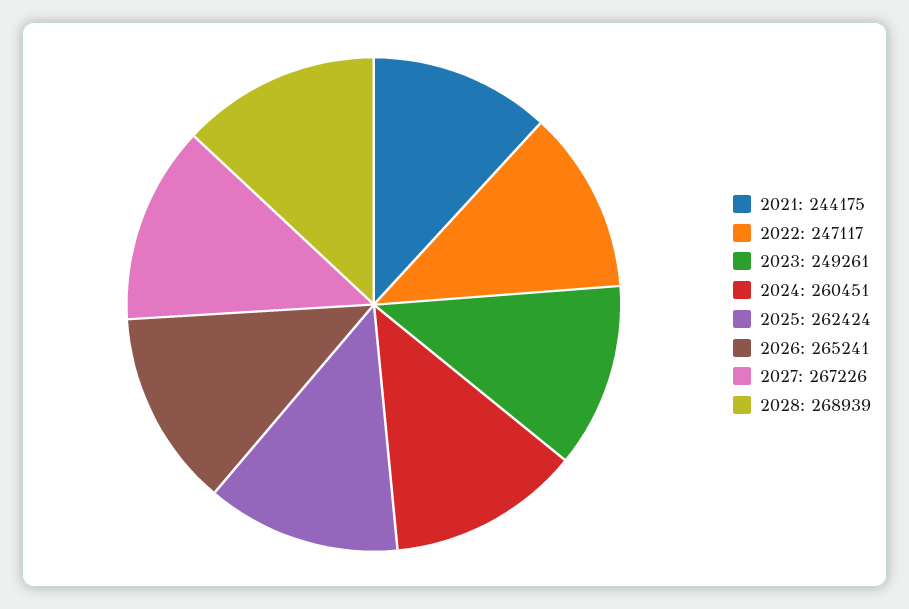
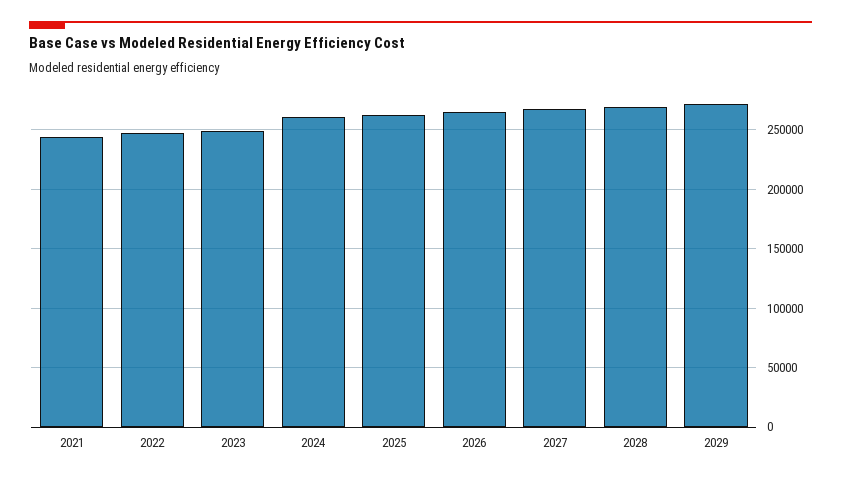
2029: none -> 270000

